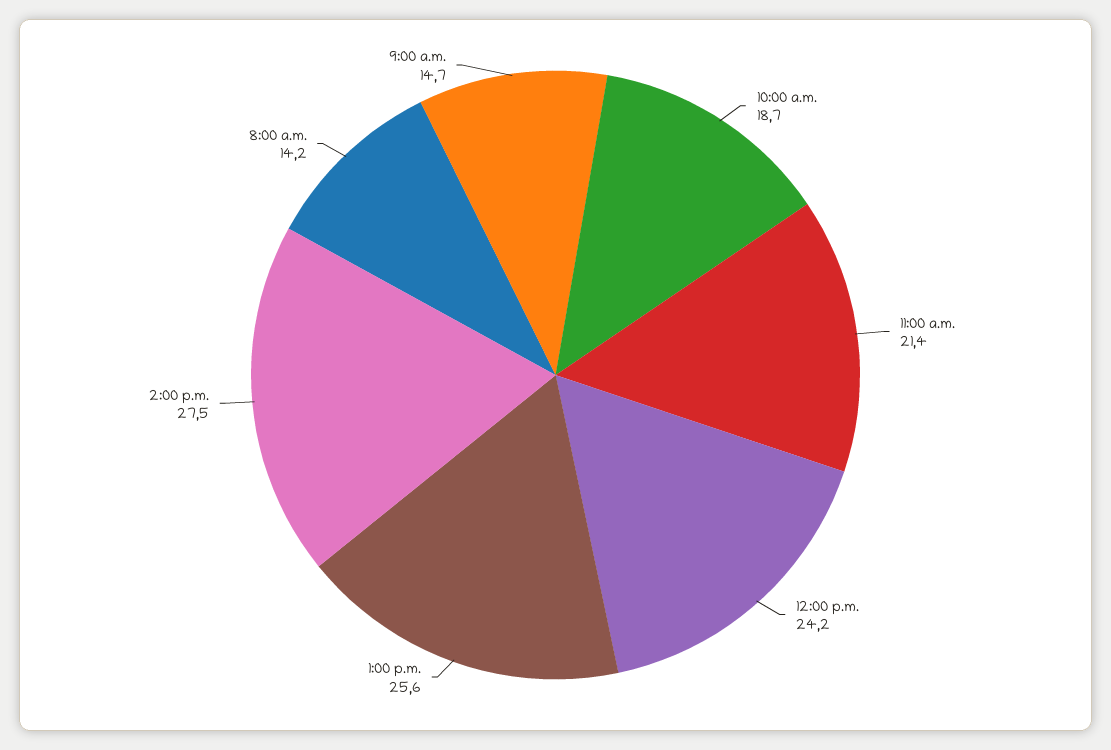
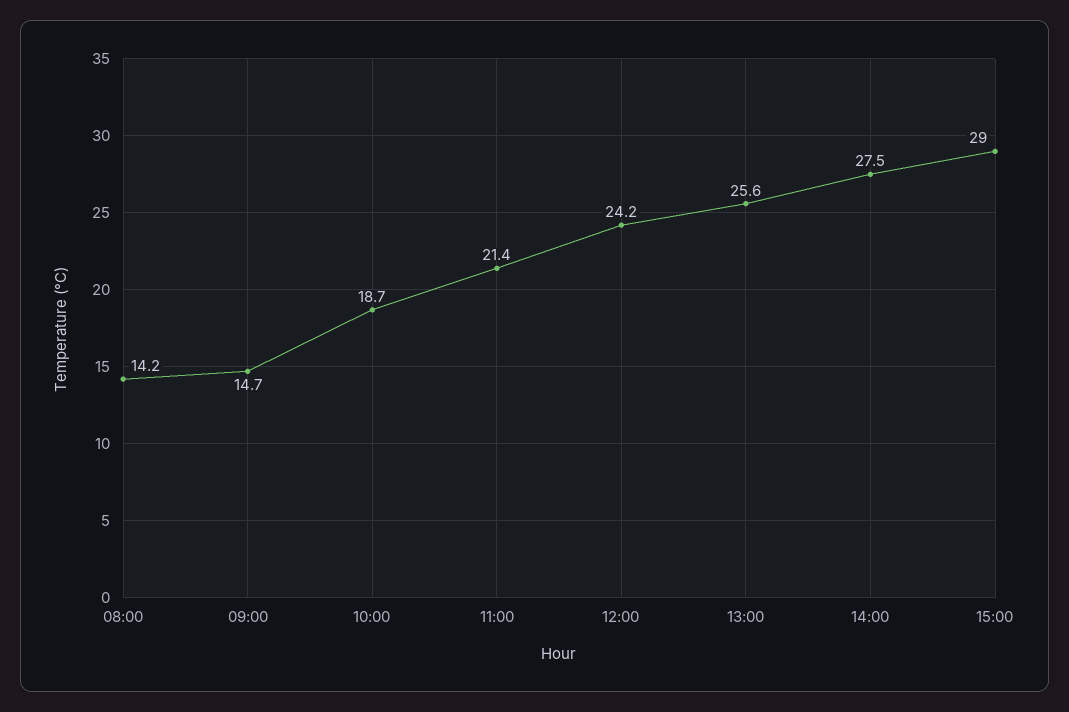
15:00: none -> 29

